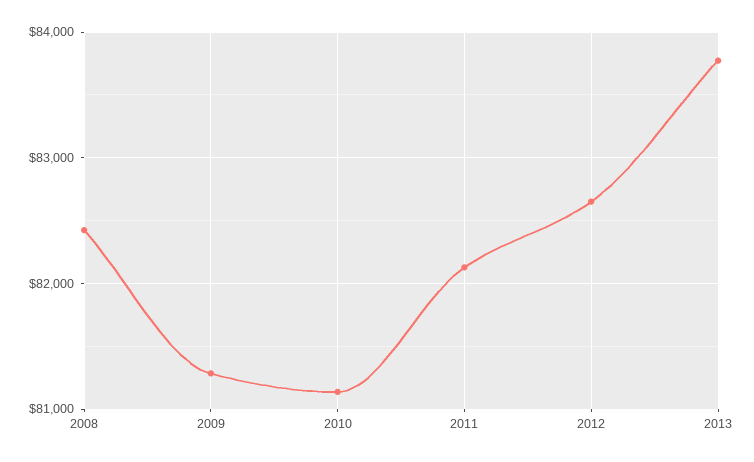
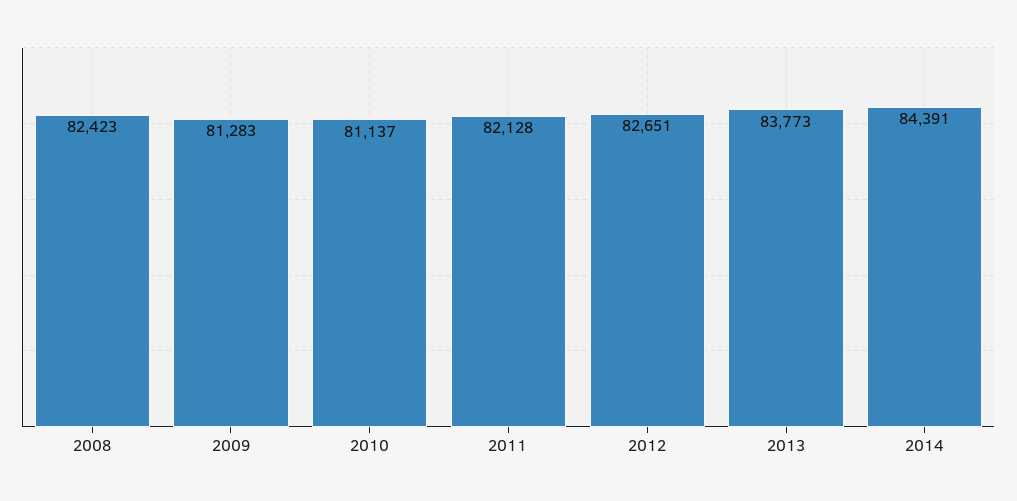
2014: none -> 84391

